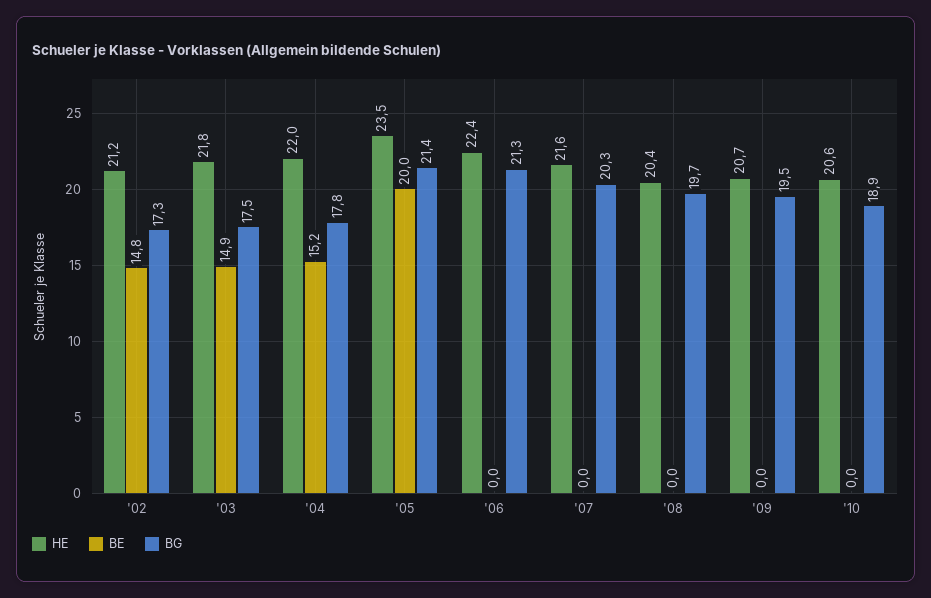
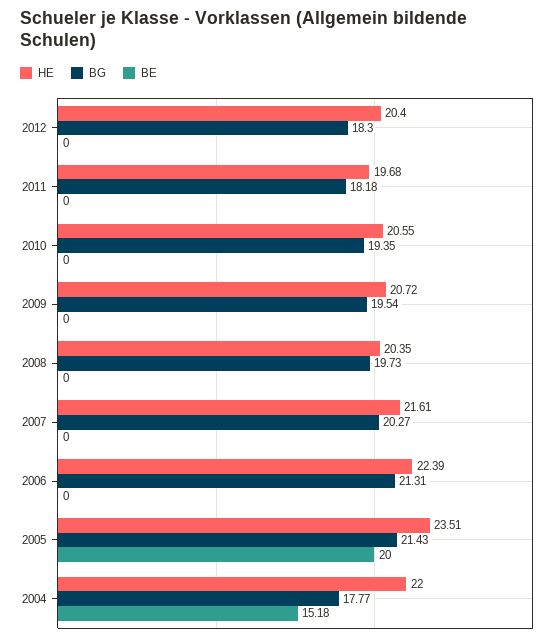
HE, '02: 21.2 -> none
BE, '02: 14.8 -> none
BG, '02: 17.3 -> none
HE, '03: 21.8 -> none
BE, '03: 14.9 -> none
BG, '03: 17.5 -> none
BG, '10: 18.9 -> 19.35
HE, 2012: none -> 20.4
BG, 2012: none -> 18.3
BE, 2012: none -> 0
HE, 2011: none -> 19.68
BG, 2011: none -> 18.18
BE, 2011: none -> 0

